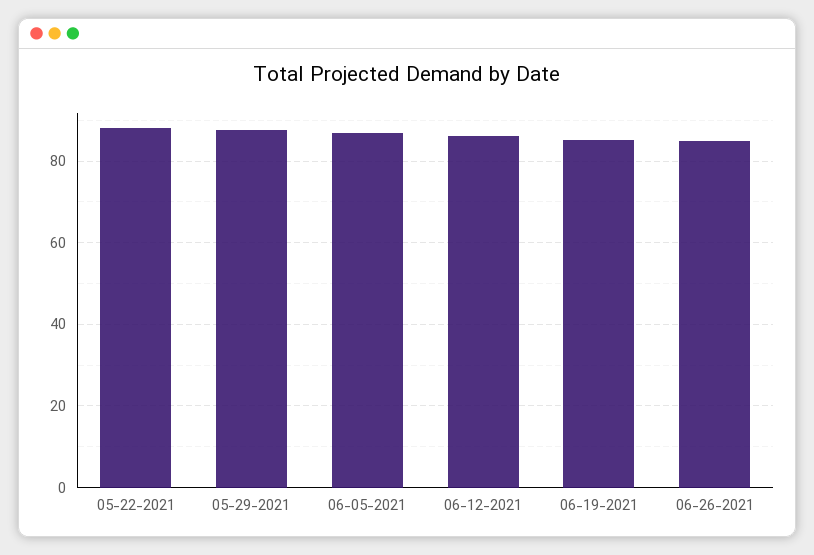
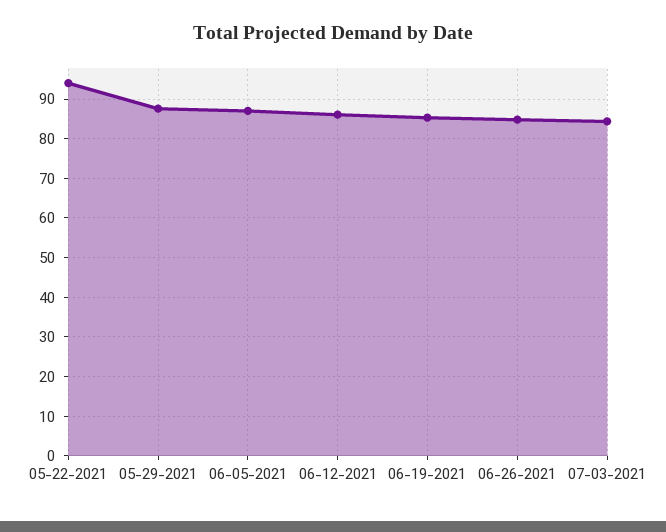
05-22-2021: 88 -> 94
07-03-2021: none -> 84

